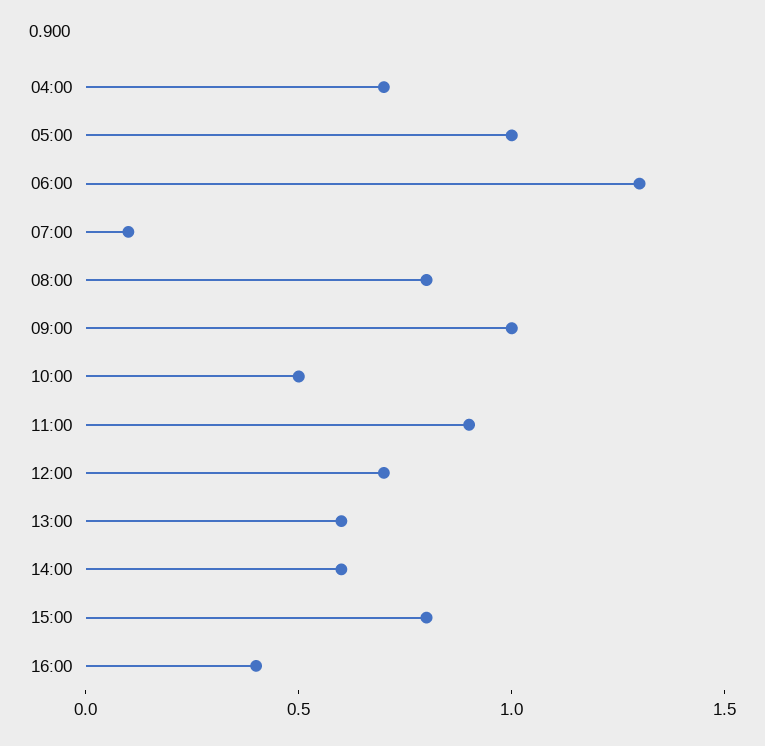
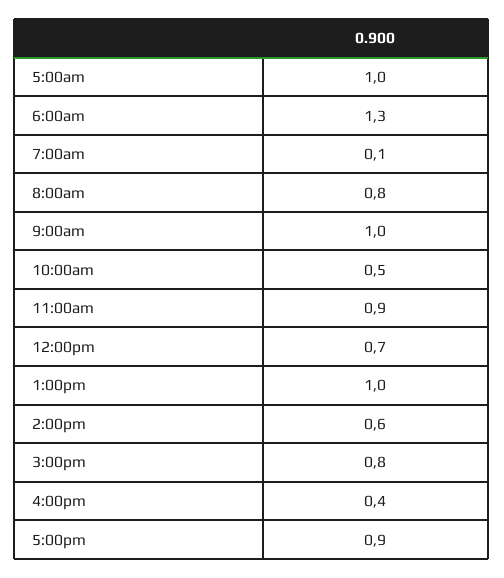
04:00: 0.7 -> none
13:00: 0.6 -> 1
5:00pm: none -> 0.9

